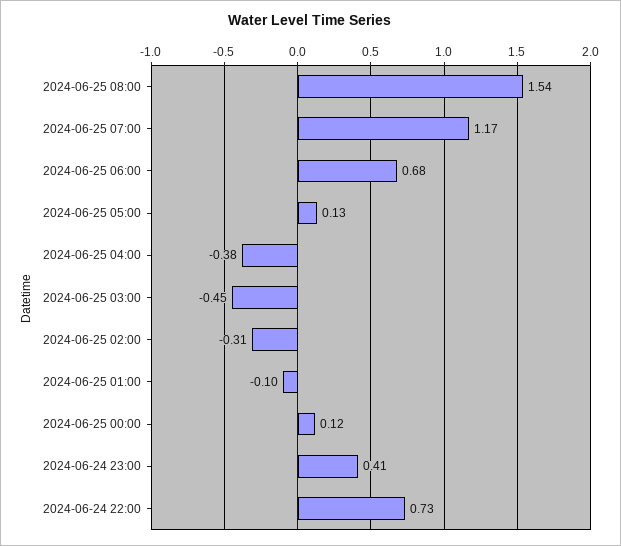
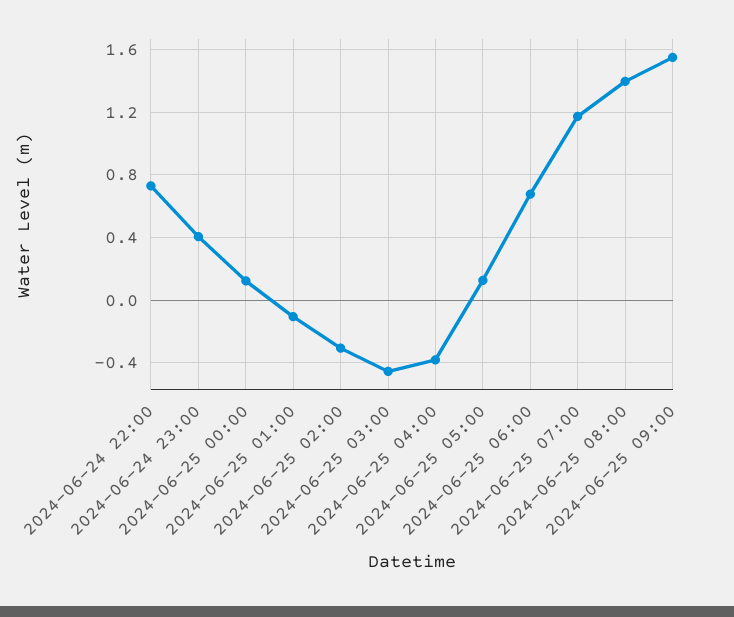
2024-06-25 08:00: 1.54 -> 1.4
2024-06-25 09:00: none -> 1.55

